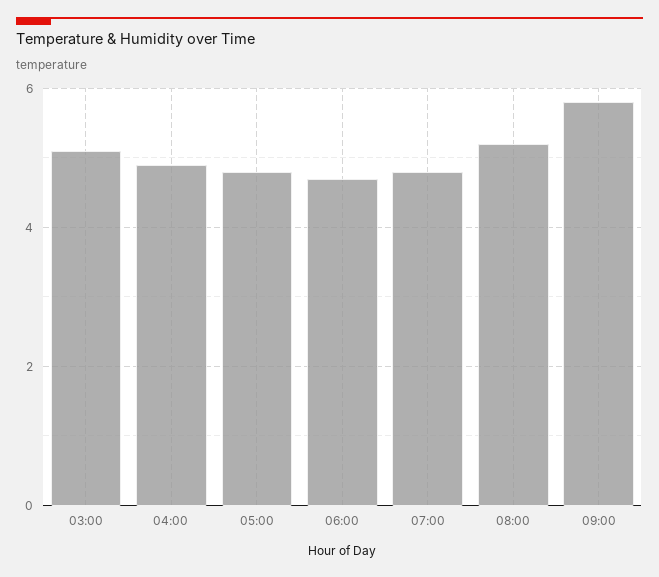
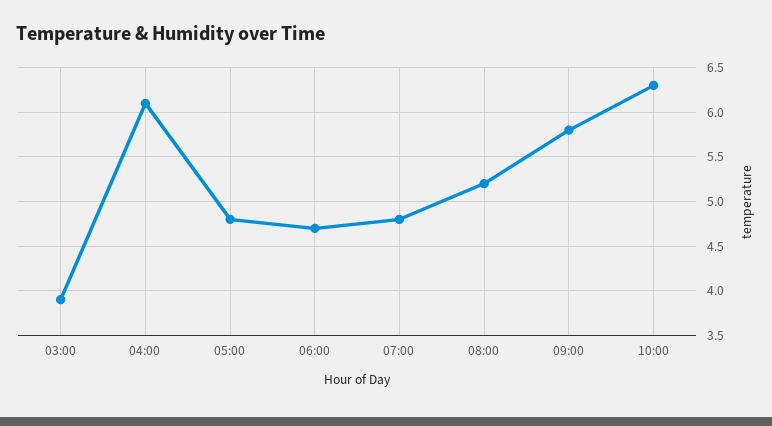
03:00: 5 -> 3.9
04:00: 5 -> 6.1
10:00: none -> 6.3

